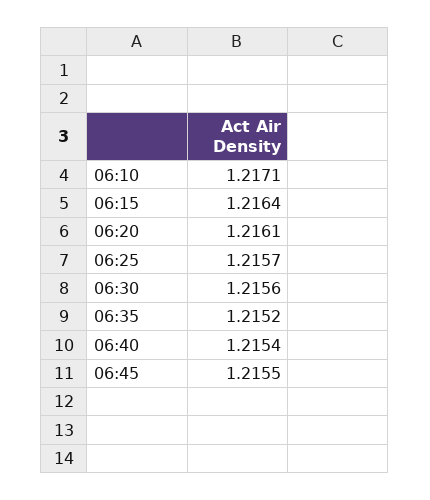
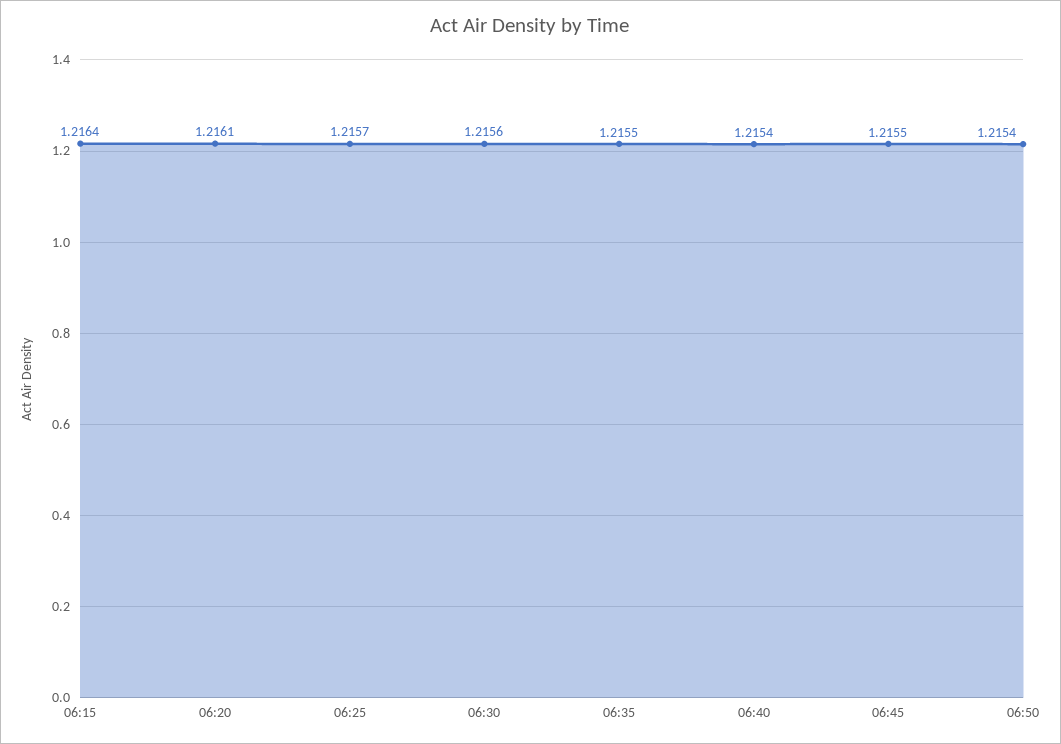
06:10: 1.2171 -> none
06:35: 1.2152 -> 1.2155
06:50: none -> 1.2154

